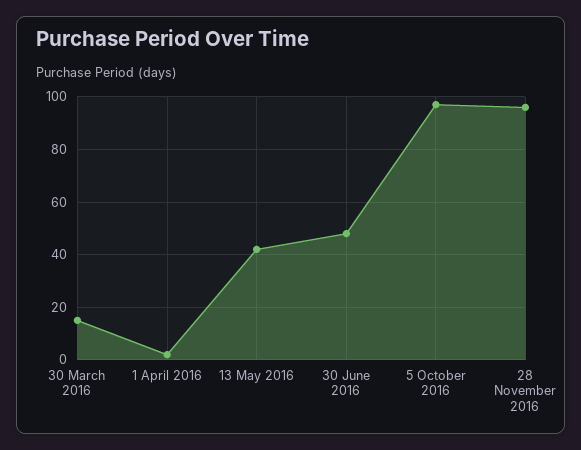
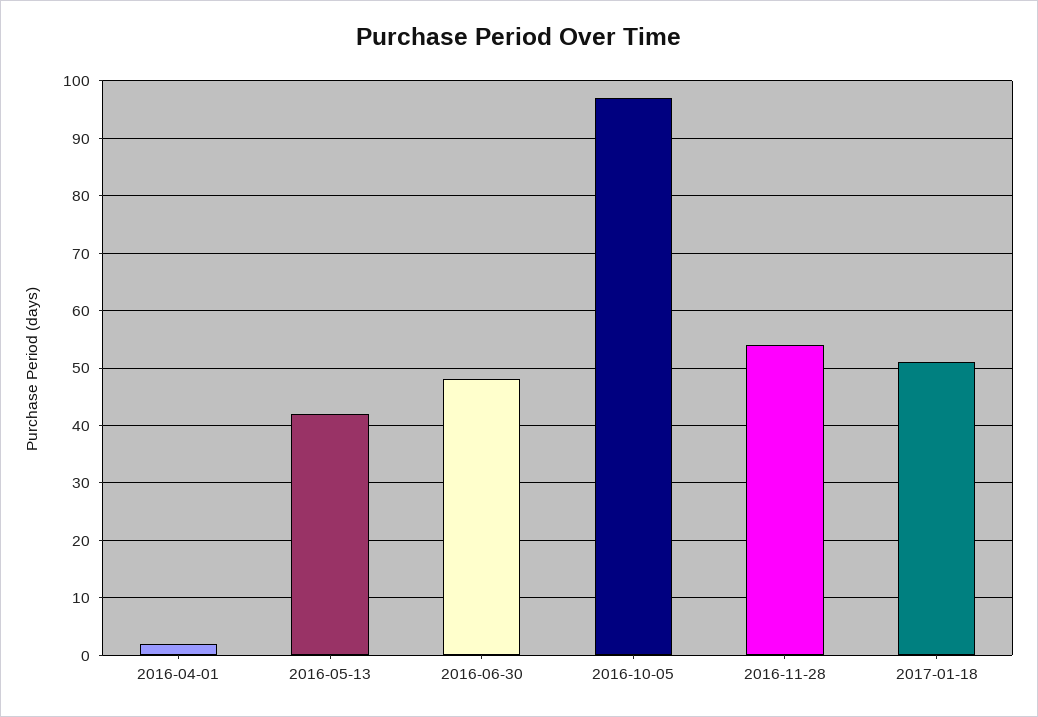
30 March 2016: 15 -> none
28 November 2016: 95 -> 55
2017-01-18: none -> 50

